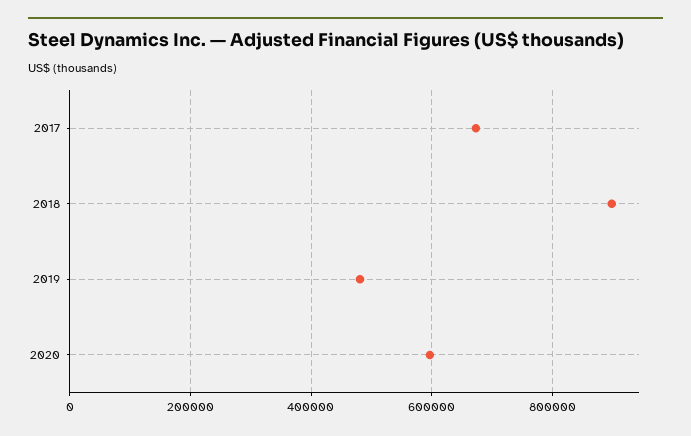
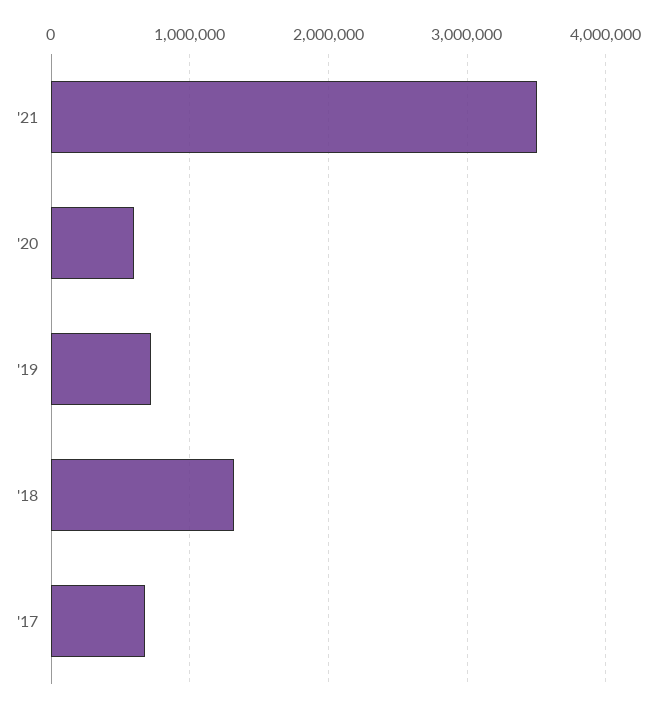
2018: 900000 -> 1300000
2019: 480000 -> 700000
'21: none -> 3500000

